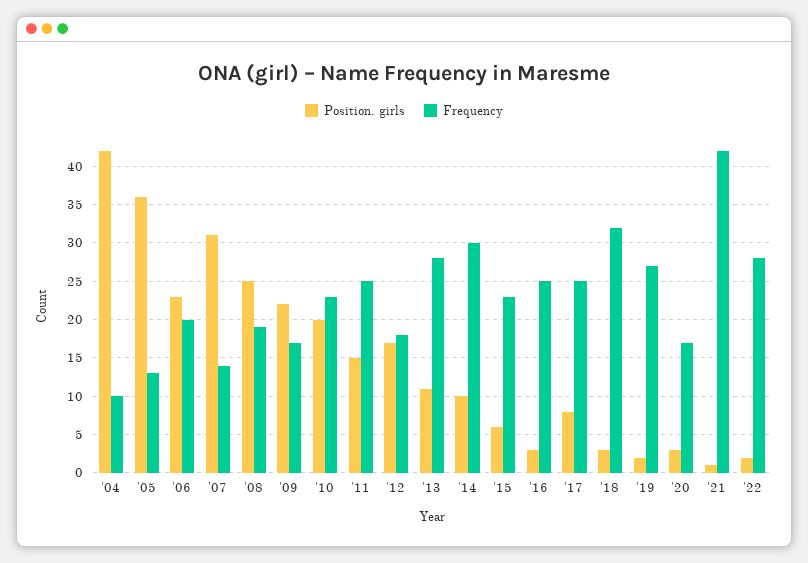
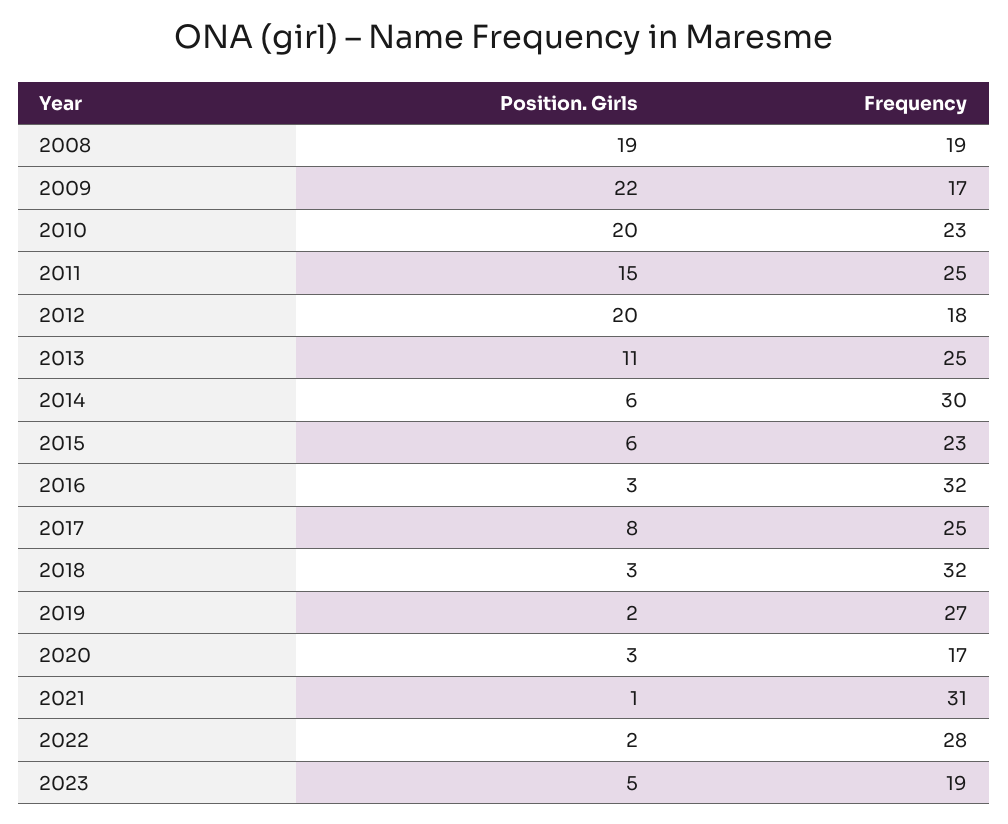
Position. girls, '04: 42 -> none
Frequency, '04: 10 -> none
Position. girls, '05: 36 -> none
Frequency, '05: 13 -> none
Position. girls, '06: 23 -> none
Frequency, '06: 20 -> none
Position. girls, '07: 31 -> none
Frequency, '07: 14 -> none
Position. girls, '08: 25 -> 19
Position. girls, '12: 17 -> 20
Frequency, '13: 28 -> 25
Position. girls, '14: 10 -> 6
Frequency, '16: 25 -> 32
Frequency, '21: 42 -> 31
Position. girls, 2023: none -> 5
Frequency, 2023: none -> 19

